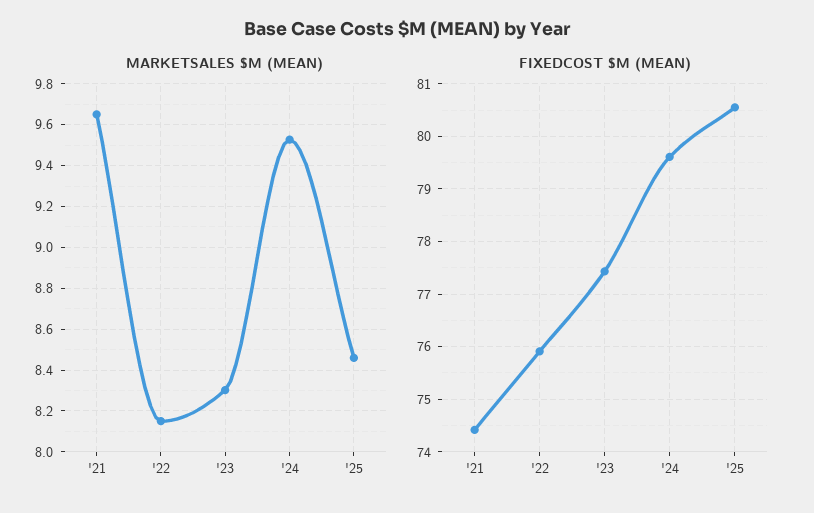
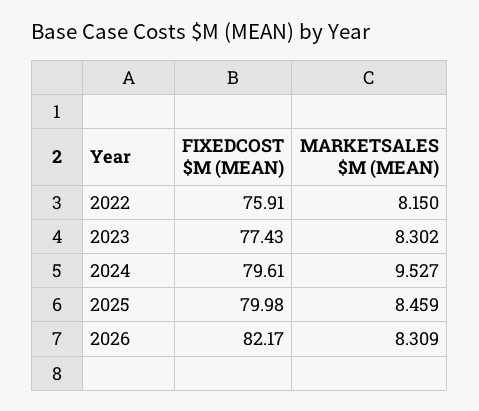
MARKETSALES $M (MEAN), '21: 9.65 -> none
FIXEDCOST $M (MEAN), '21: 74.4 -> none
FIXEDCOST $M (MEAN), '25: 80.6 -> 79.98
FIXEDCOST $M (MEAN), 2026: none -> 82.17
MARKETSALES $M (MEAN), 2026: none -> 8.309

